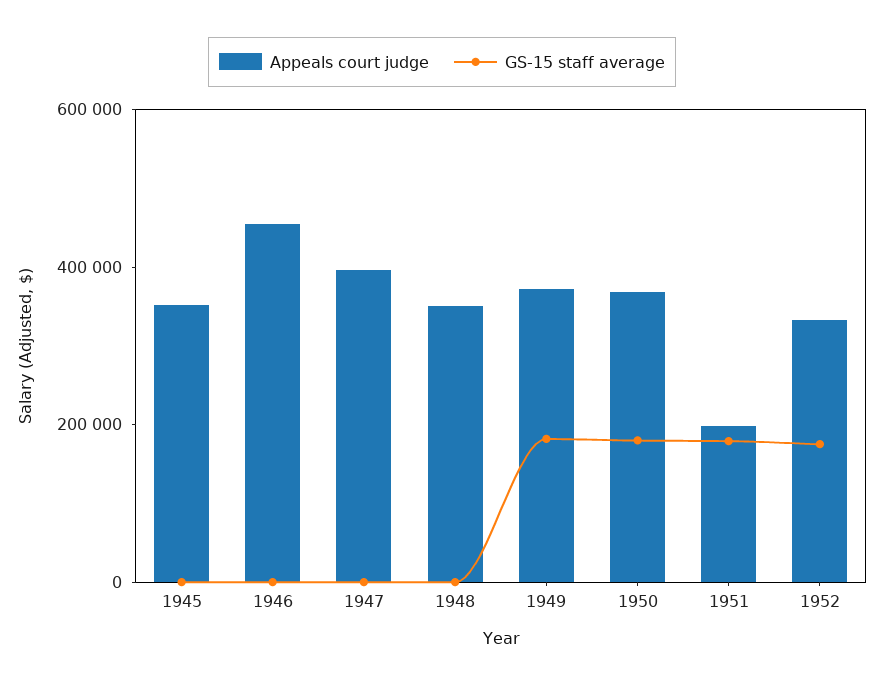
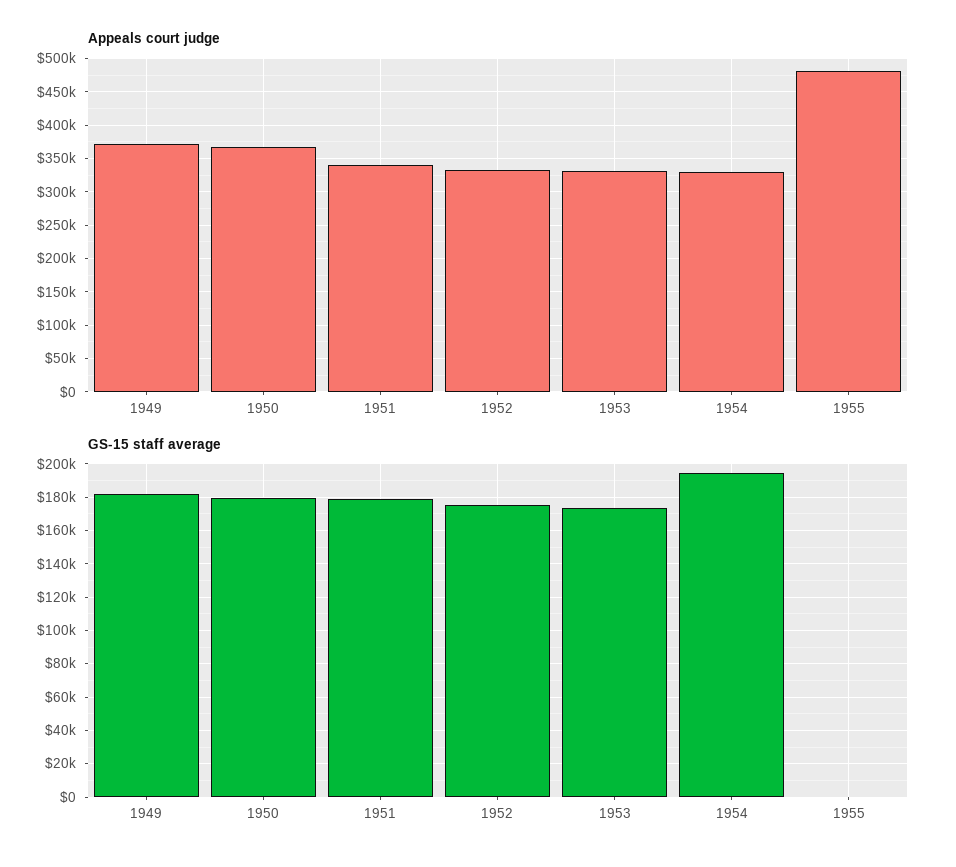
Appeals court judge, 1945: 350000 -> none
GS-15 staff average, 1945: 0 -> none
Appeals court judge, 1946: 450000 -> none
GS-15 staff average, 1946: 0 -> none
Appeals court judge, 1947: 400000 -> none
GS-15 staff average, 1947: 0 -> none
Appeals court judge, 1948: 350000 -> none
GS-15 staff average, 1948: 0 -> none
Appeals court judge, 1951: 200000 -> 340000
Appeals court judge, 1953: none -> 330000
Appeals court judge, 1954: none -> 330000
Appeals court judge, 1955: none -> 480000
GS-15 staff average, 1953: none -> 175000
GS-15 staff average, 1954: none -> 195000
GS-15 staff average, 1955: none -> 0

